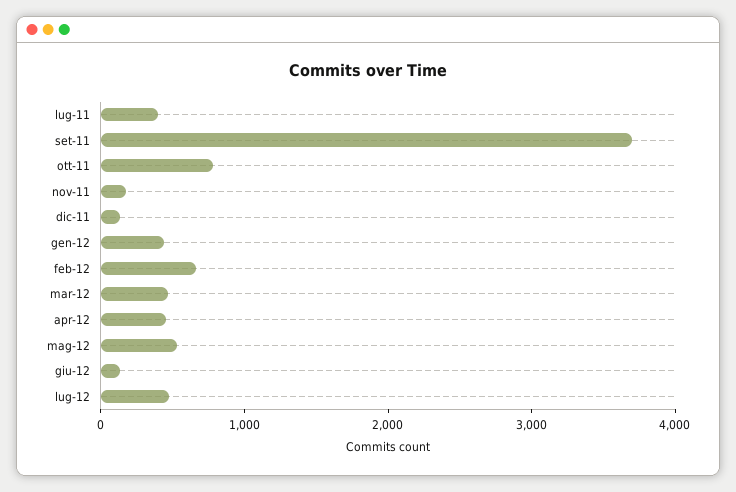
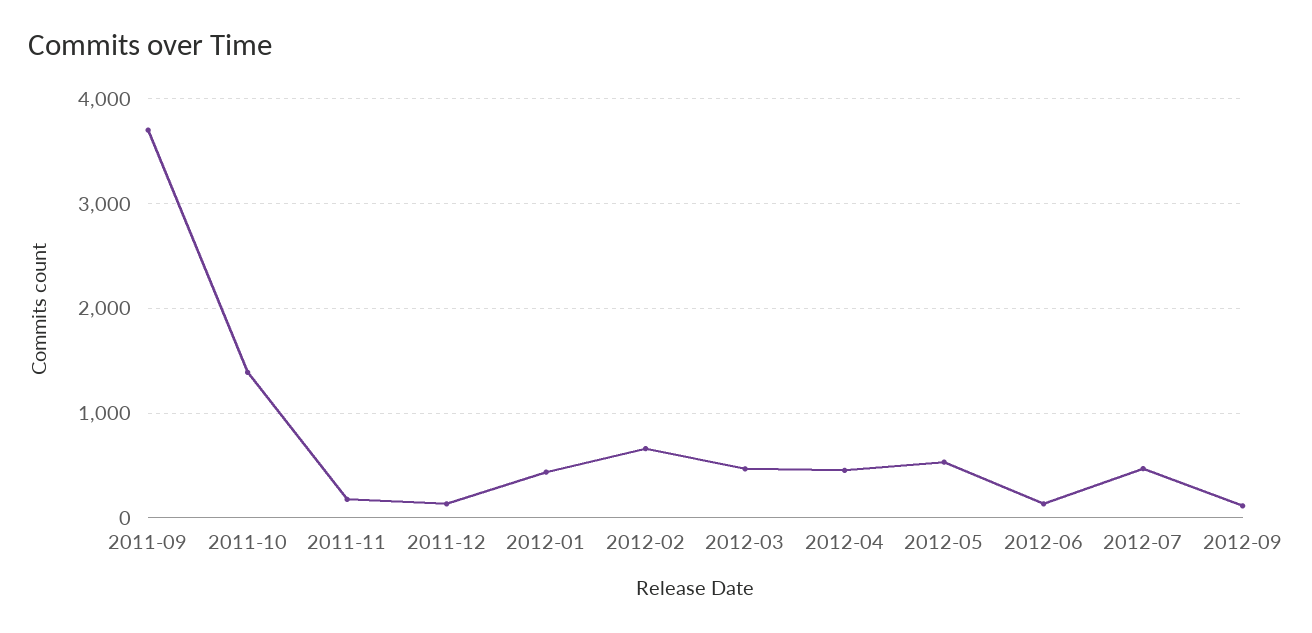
lug-11: 400 -> none
ott-11: 800 -> 1400
2012-09: none -> 100

